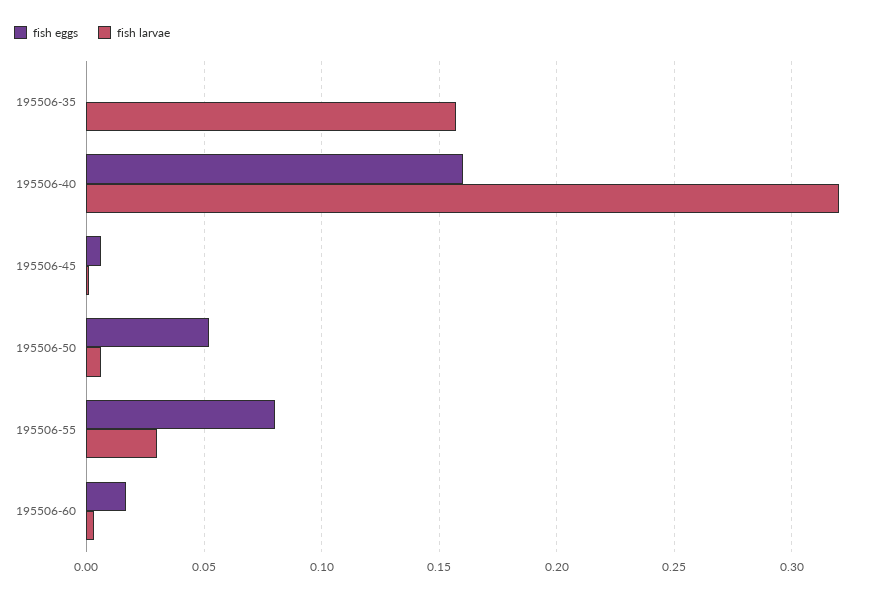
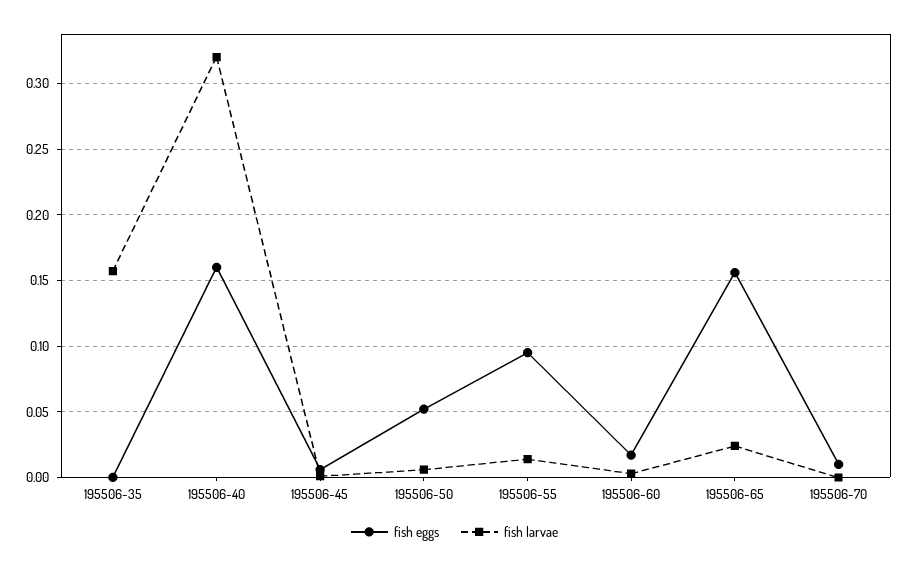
fish eggs, 195506-55: 0.08 -> 0.095
fish larvae, 195506-55: 0.03 -> 0.015
fish eggs, 195506-65: none -> 0.155
fish larvae, 195506-65: none -> 0.025
fish eggs, 195506-70: none -> 0.01
fish larvae, 195506-70: none -> 0

